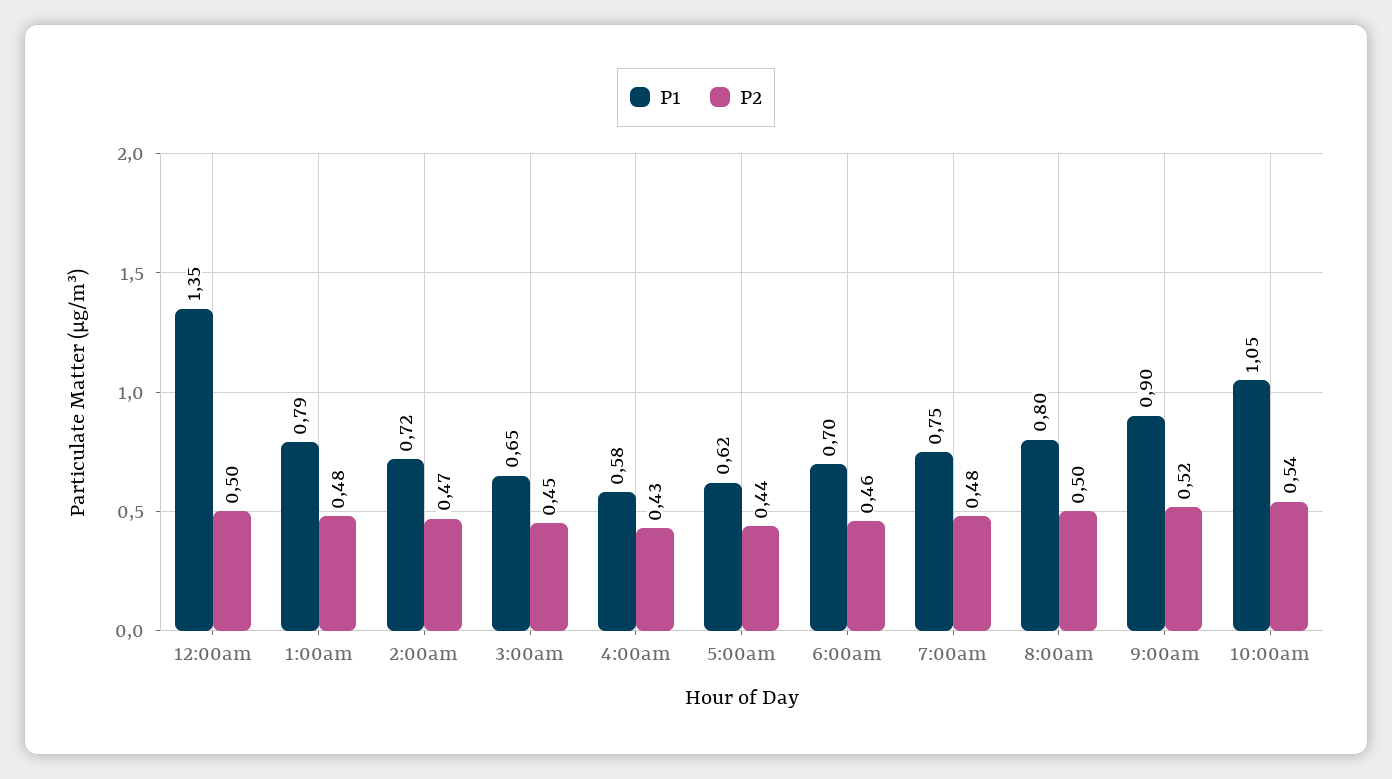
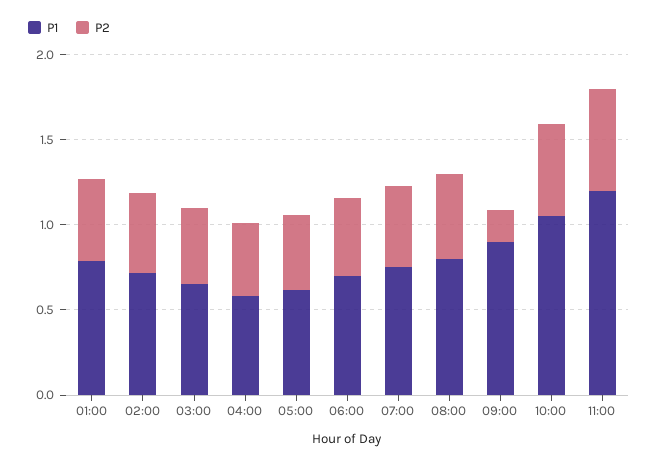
P1, 12:00am: 1.35 -> none
P2, 12:00am: 0.5 -> none
P2, 9:00am: 0.52 -> 0.2
P1, 11:00: none -> 1.2
P2, 11:00: none -> 0.6

